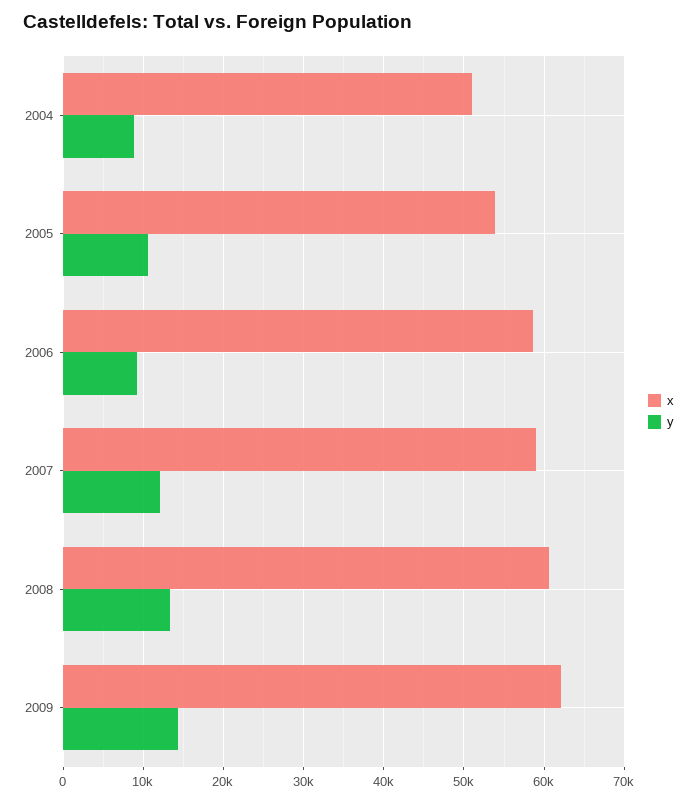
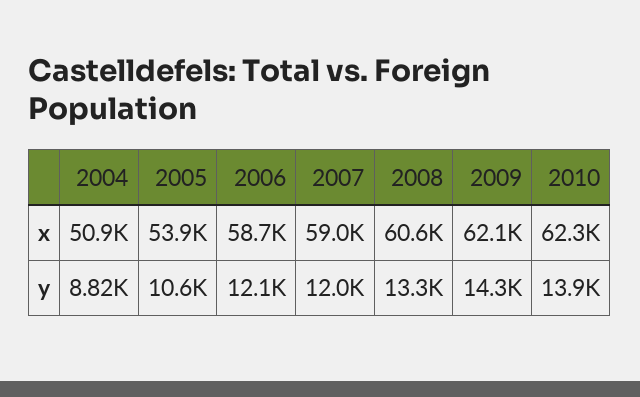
y, 2006: 9000 -> 12100
x, 2010: none -> 62300
y, 2010: none -> 13900

